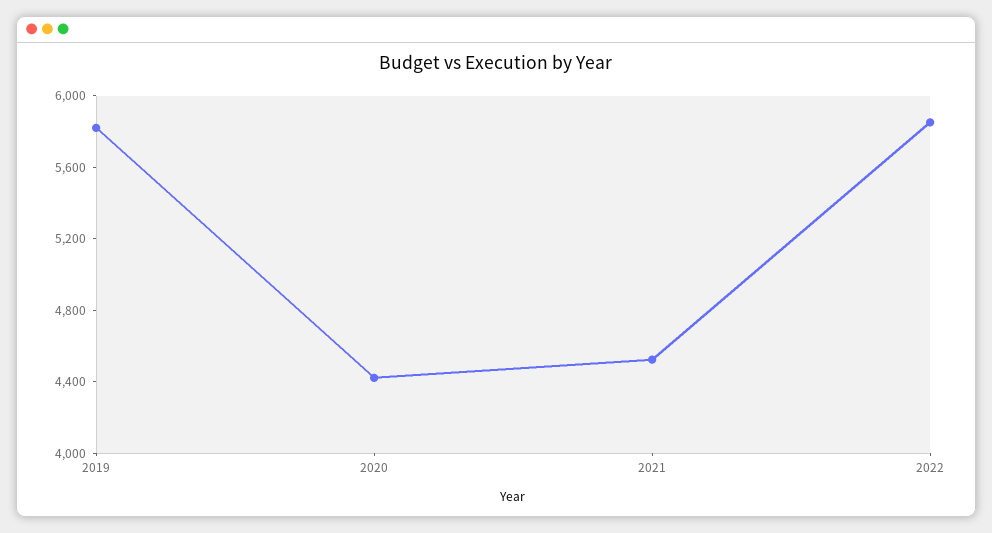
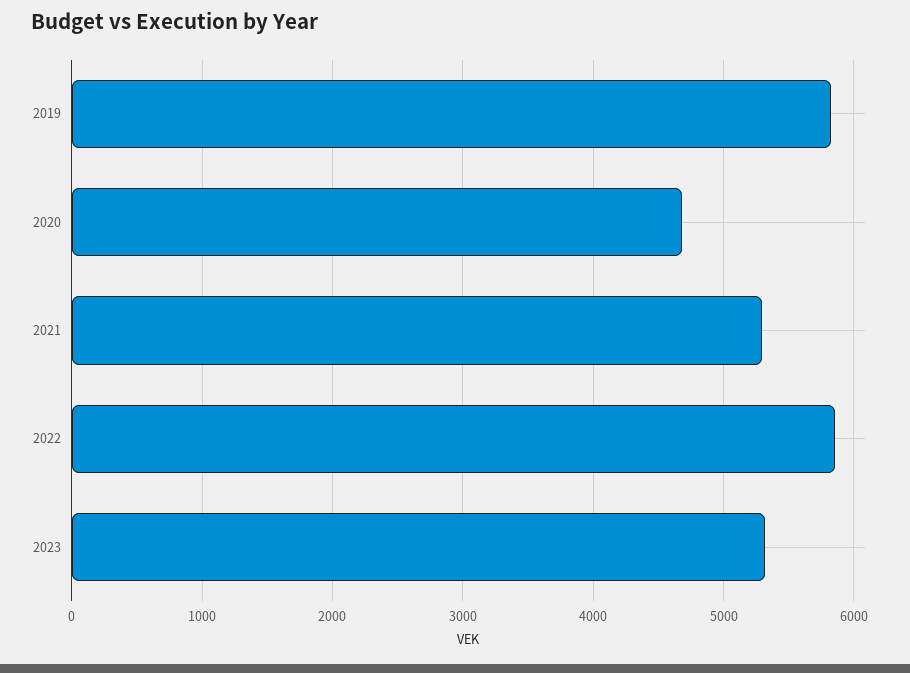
2020: 4400 -> 4700
2021: 4500 -> 5300
2023: none -> 5300

